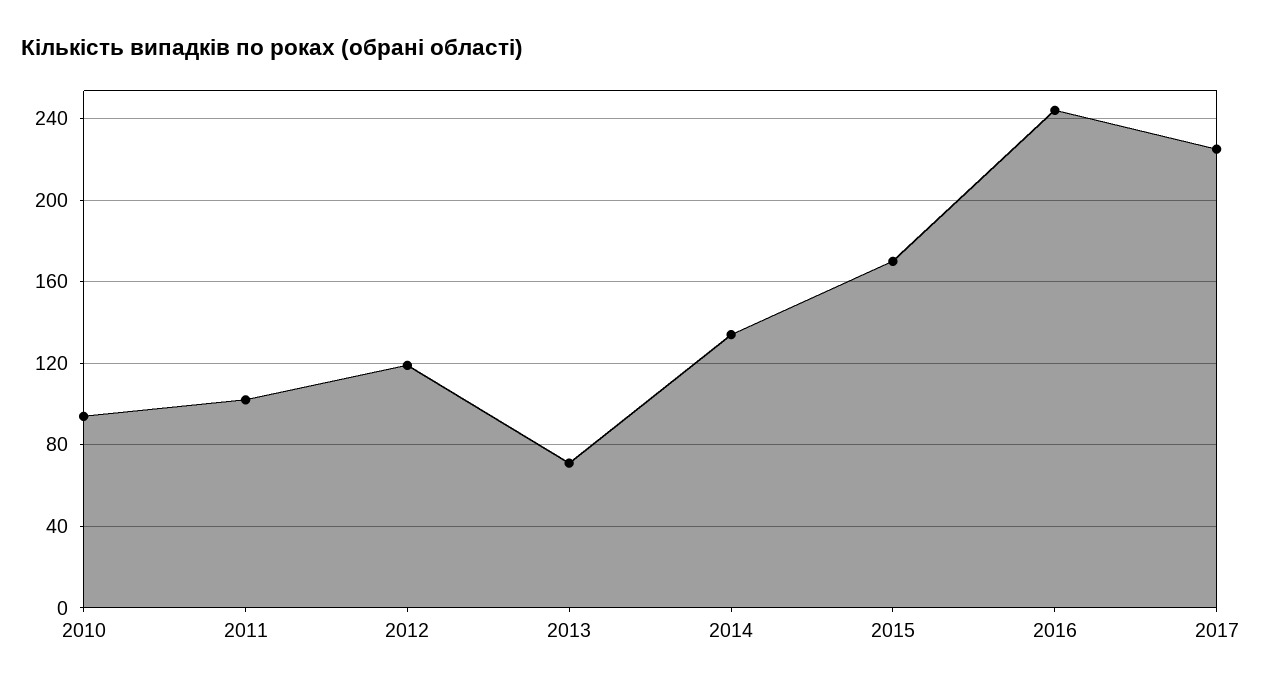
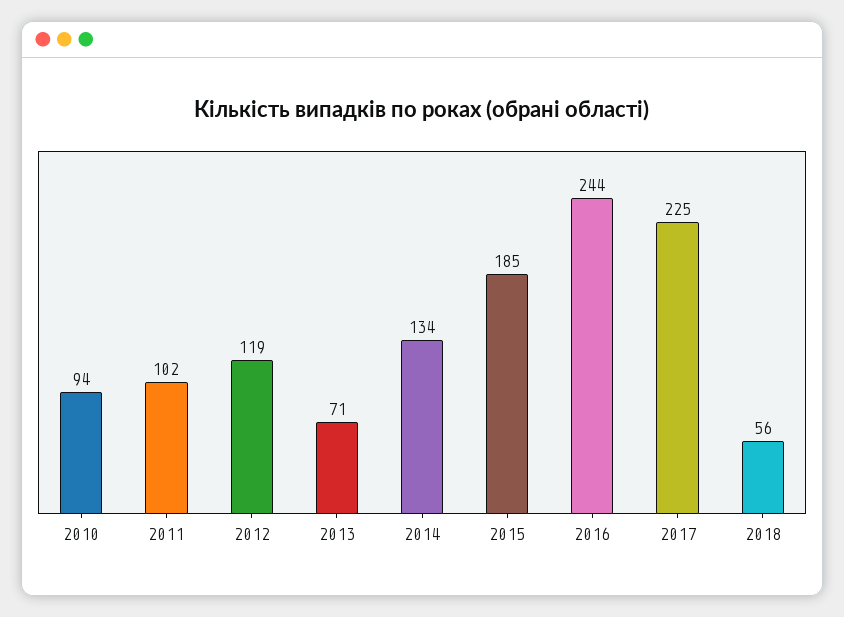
2015: 170 -> 185
2018: none -> 56

